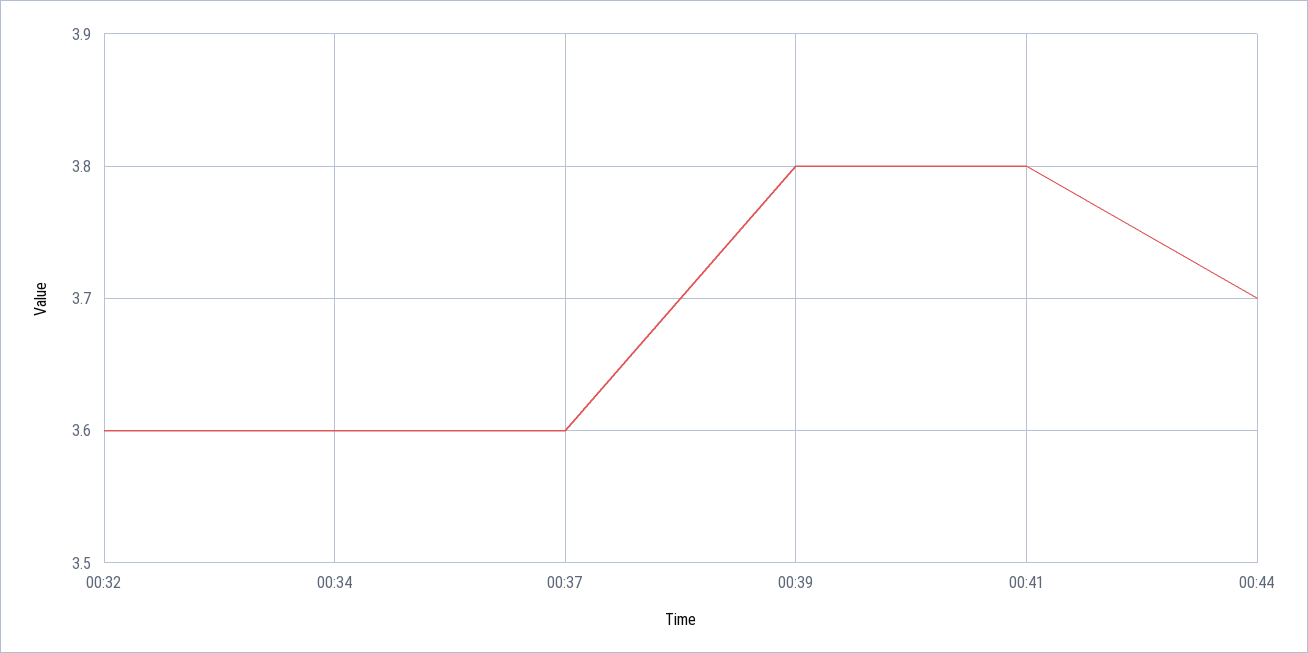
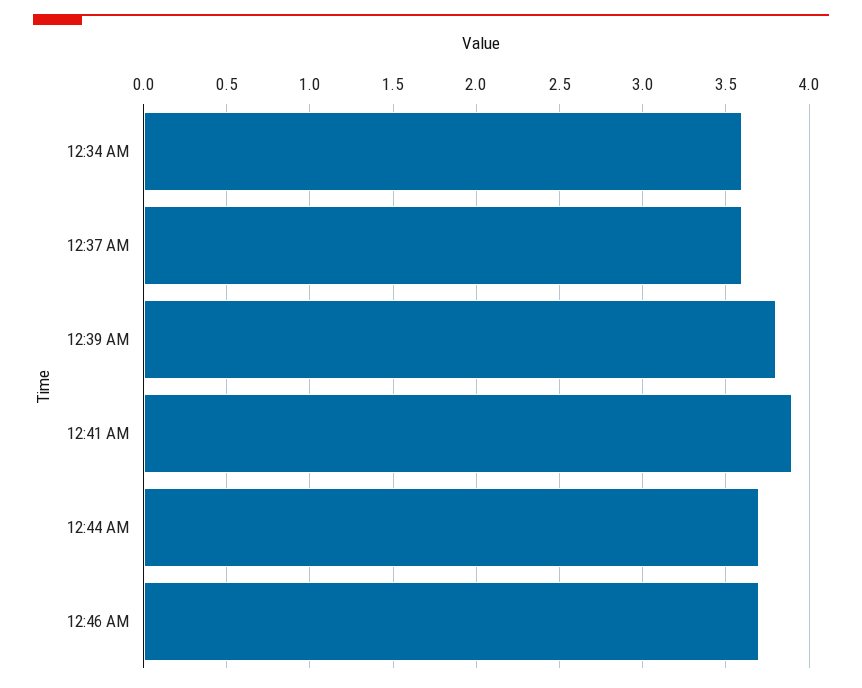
00:32: 3.6 -> none
00:41: 3.8 -> 3.9
12:46 AM: none -> 3.7

